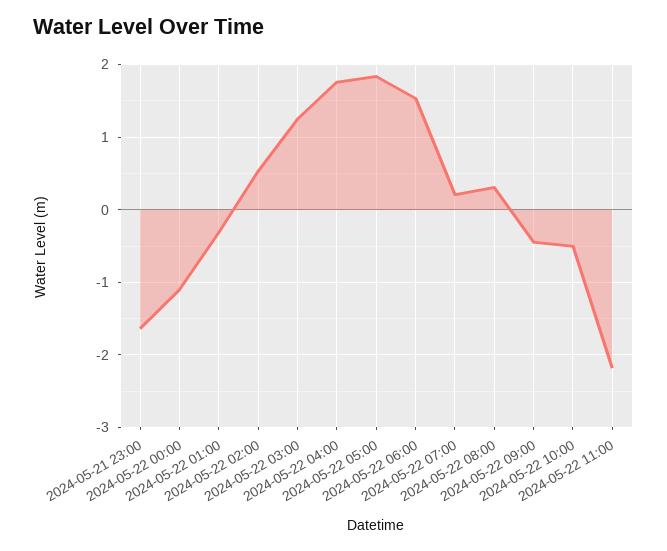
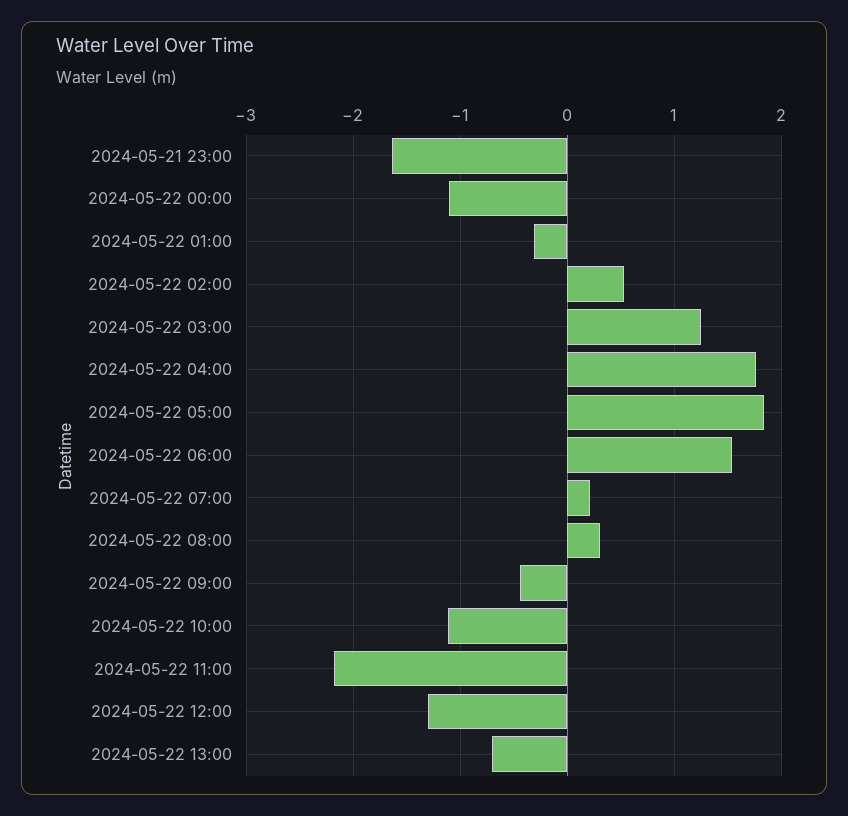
2024-05-22 10:00: -0.5 -> -1.1
2024-05-22 12:00: none -> -1.3
2024-05-22 13:00: none -> -0.7

